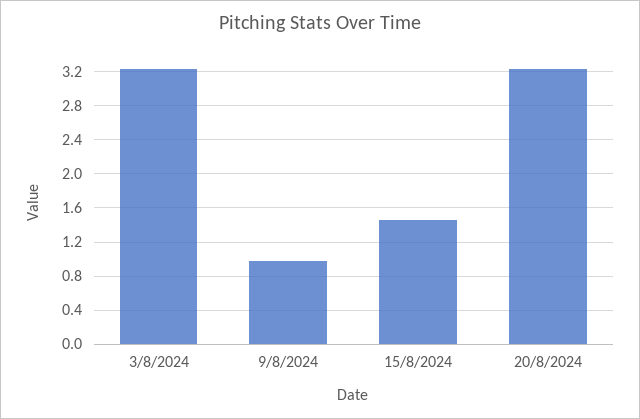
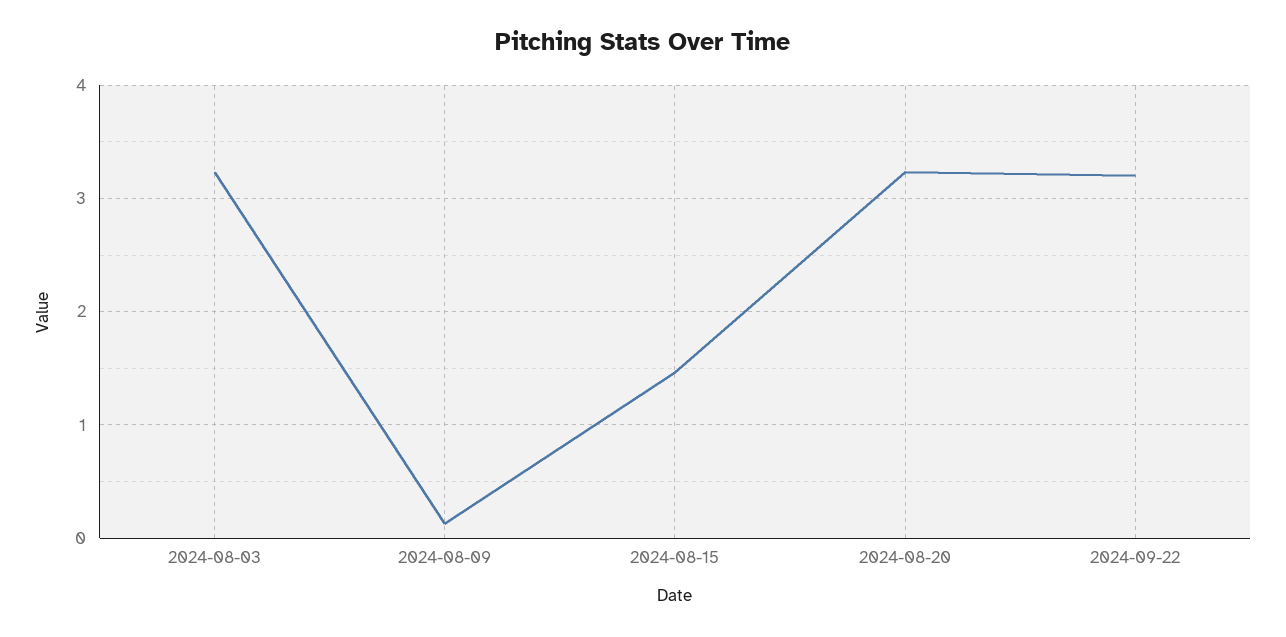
9/8/2024: 1 -> 0.1
2024-09-22: none -> 3.2

